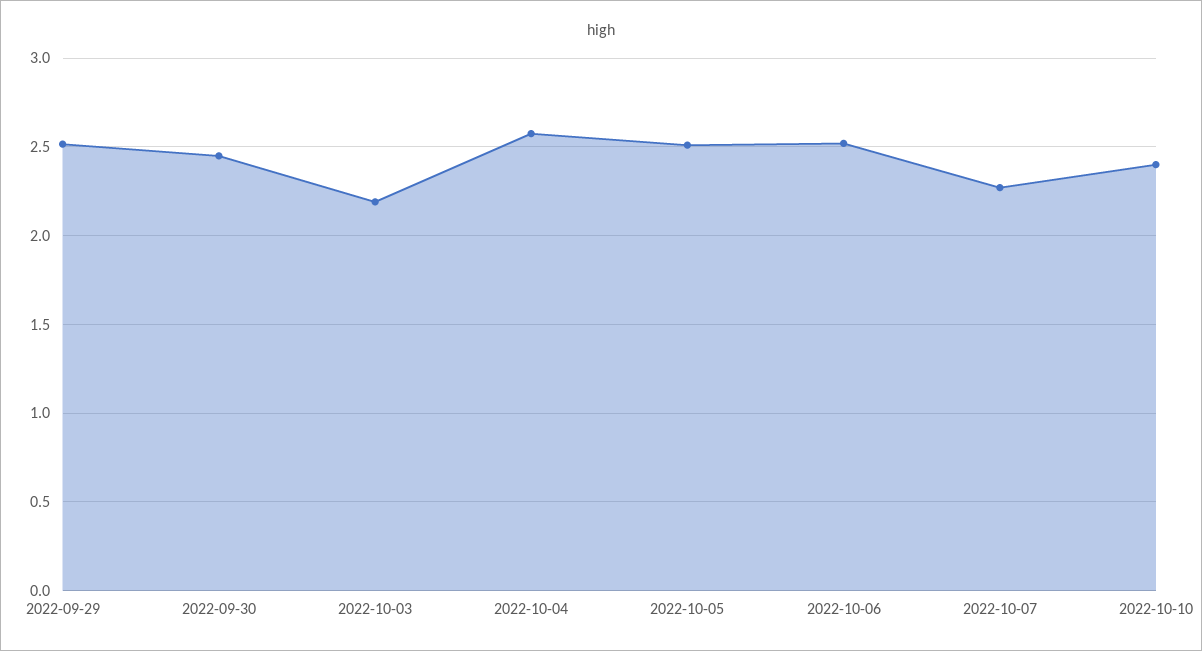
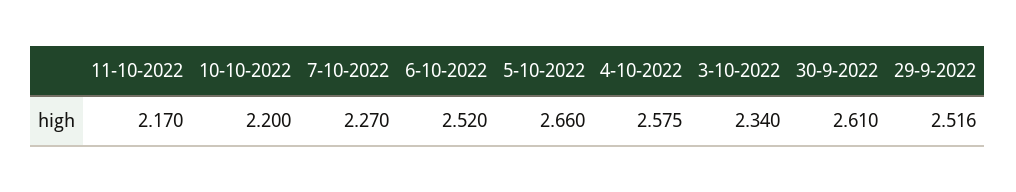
2022-09-30: 2.45 -> 2.61
2022-10-03: 2.2 -> 2.34
2022-10-05: 2.5 -> 2.66
2022-10-10: 2.4 -> 2.2
11-10-2022: none -> 2.17

